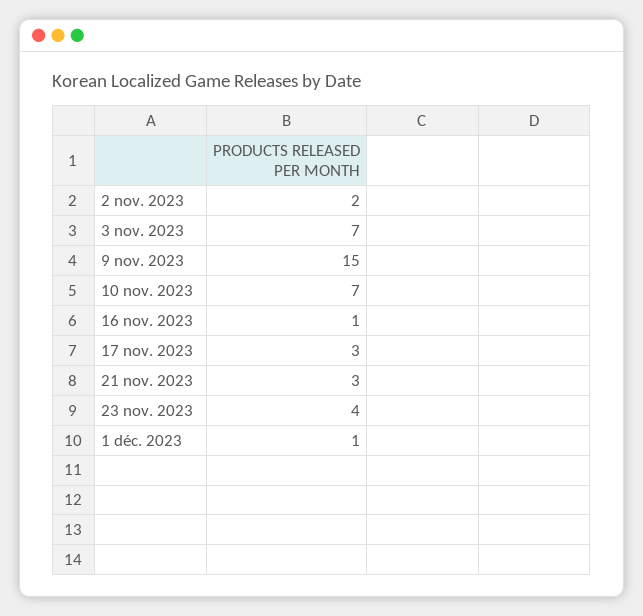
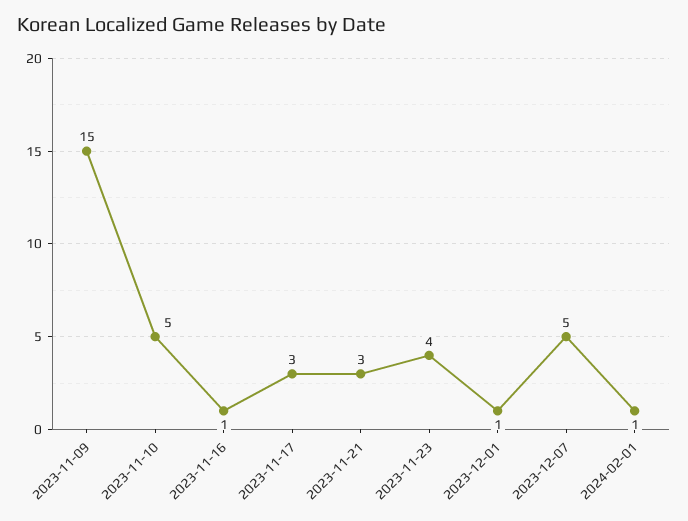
2 nov. 2023: 2 -> none
3 nov. 2023: 7 -> none
10 nov. 2023: 7 -> 5
2023-12-07: none -> 5
2024-02-01: none -> 1

